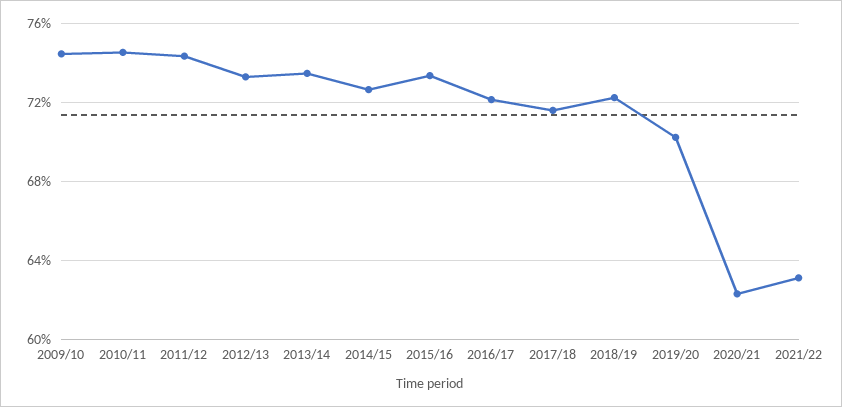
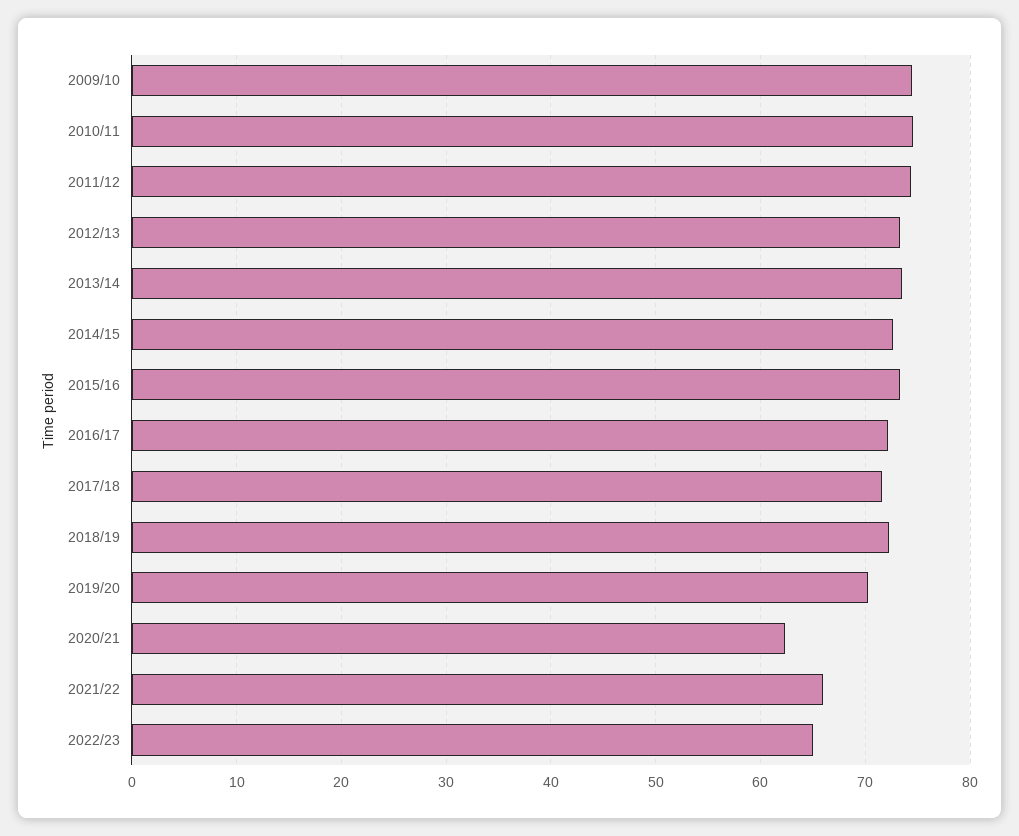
2021/22: 63 -> 66
2022/23: none -> 65

